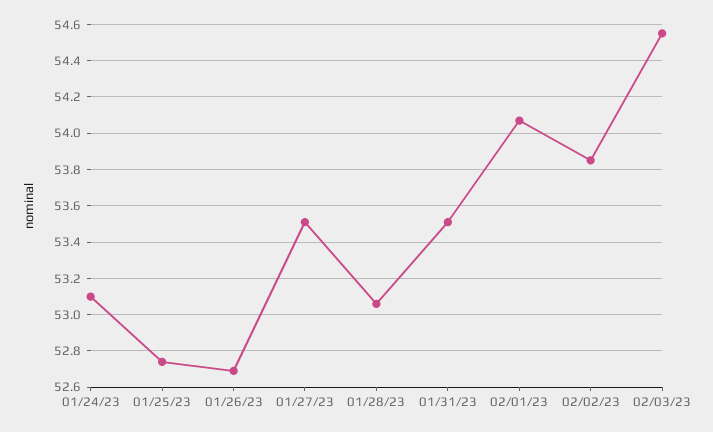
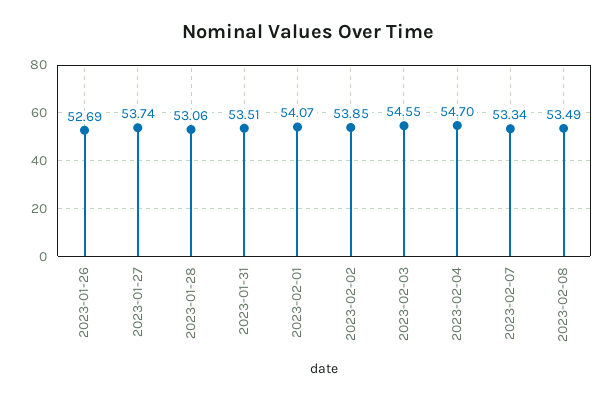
01/24/23: 53.1 -> none
01/25/23: 52.75 -> none
01/27/23: 53.5 -> 53.74
2023-02-04: none -> 54.7
2023-02-07: none -> 53.34
2023-02-08: none -> 53.49

